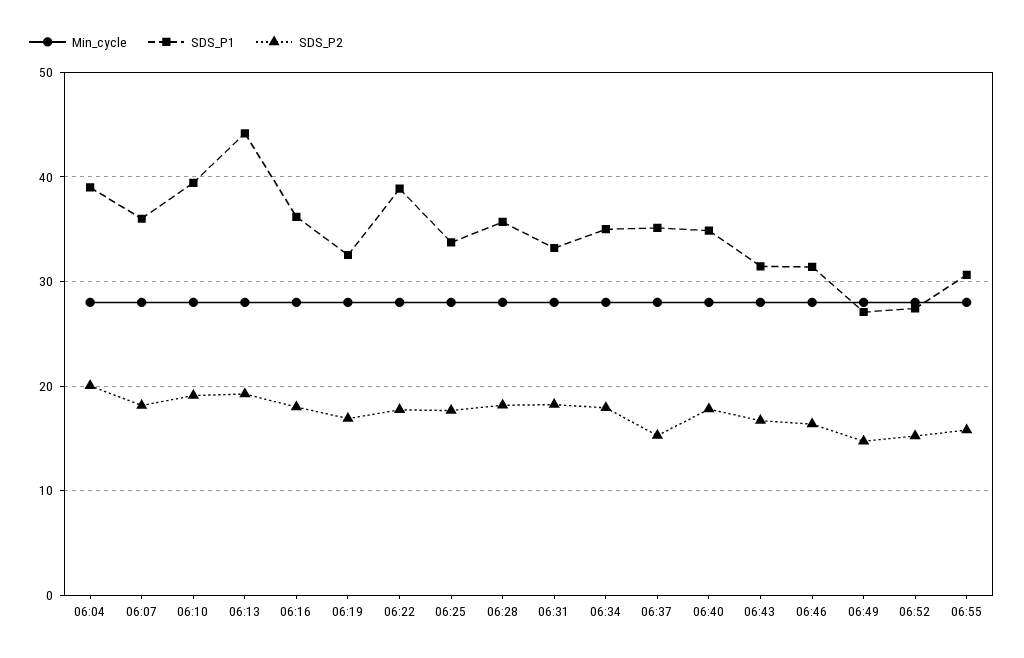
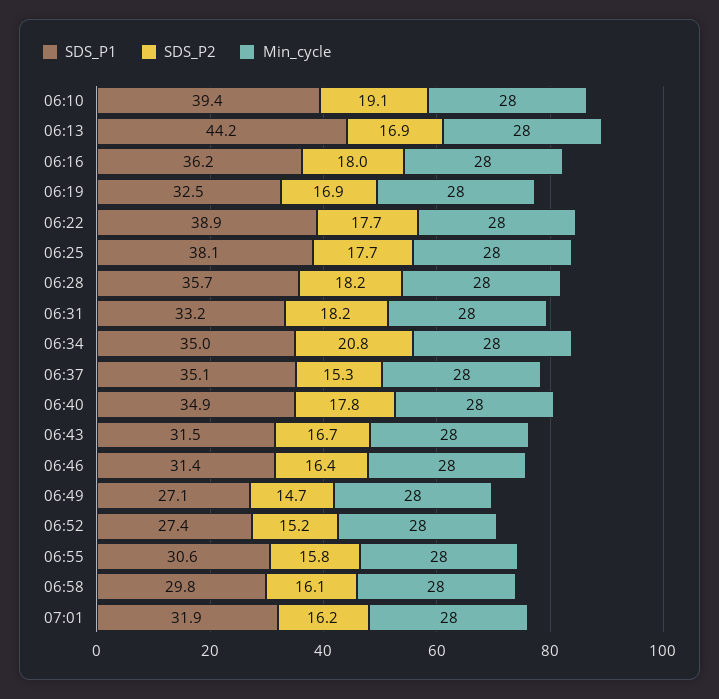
Min_cycle, 06:04: 28 -> none
SDS_P1, 06:04: 39 -> none
SDS_P2, 06:04: 20 -> none
Min_cycle, 06:07: 28 -> none
SDS_P1, 06:07: 36 -> none
SDS_P2, 06:07: 18 -> none
SDS_P2, 06:13: 19 -> 16.9
SDS_P1, 06:25: 34 -> 38.1
SDS_P2, 06:34: 18 -> 20.8
SDS_P1, 06:58: none -> 29.8
SDS_P2, 06:58: none -> 16.1
Min_cycle, 06:58: none -> 28
SDS_P1, 07:01: none -> 31.9
SDS_P2, 07:01: none -> 16.2
Min_cycle, 07:01: none -> 28

